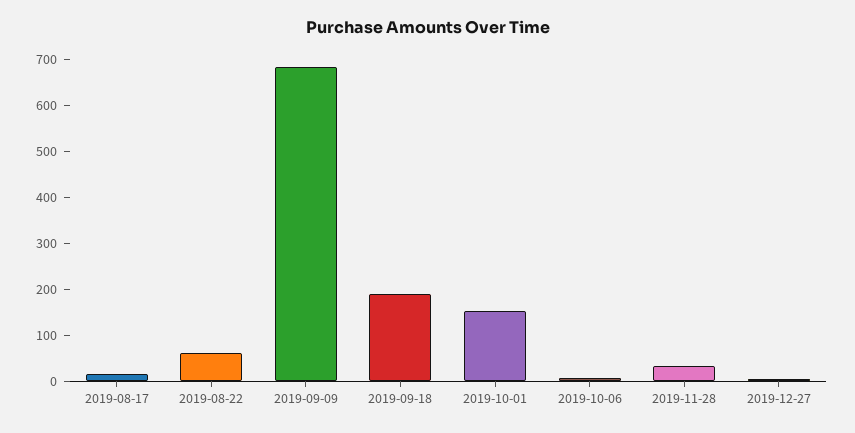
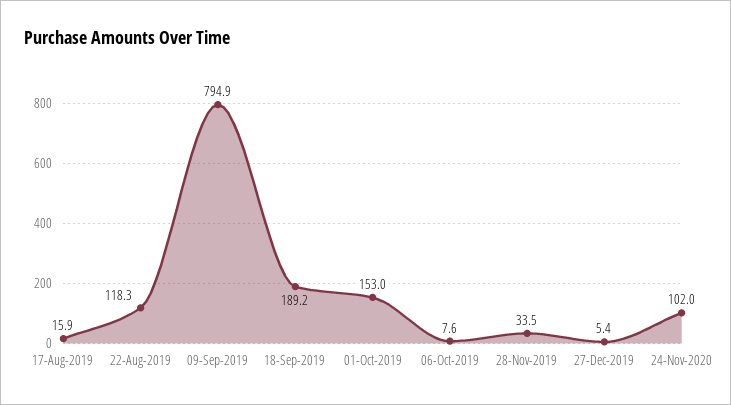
2019-08-22: 60 -> 118.3
2019-09-09: 680 -> 794.9
24-Nov-2020: none -> 102

